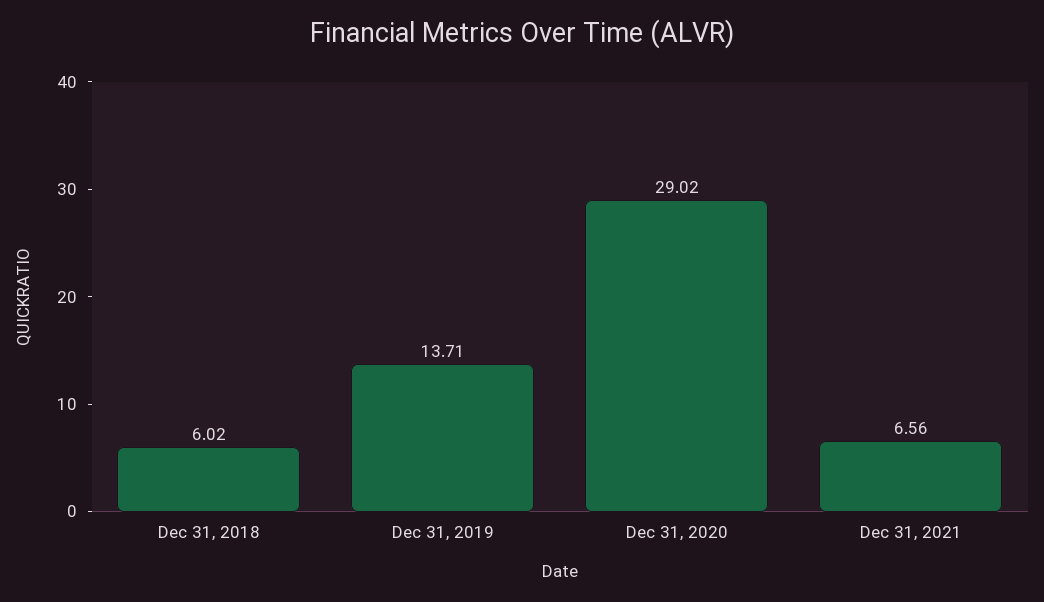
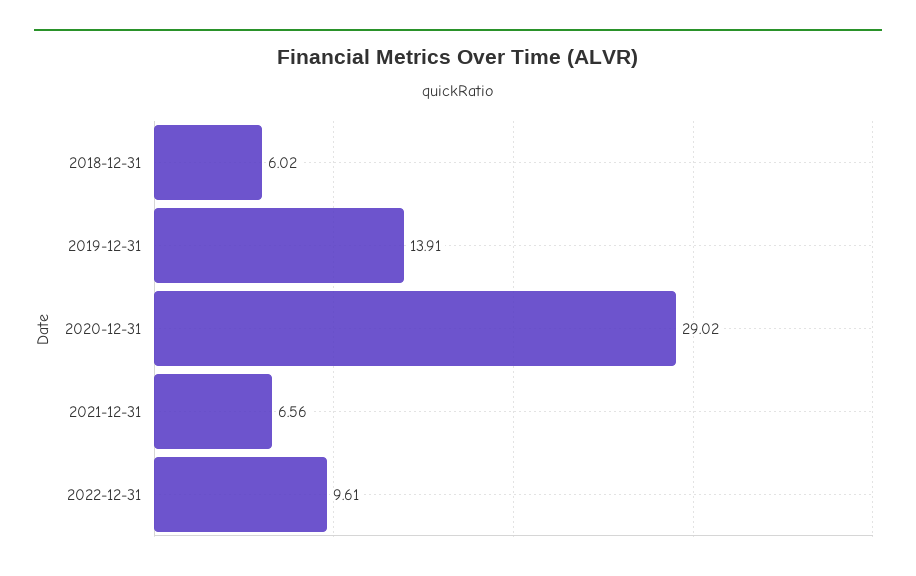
Dec 31, 2019: 13.71 -> 13.91
2022-12-31: none -> 9.61

